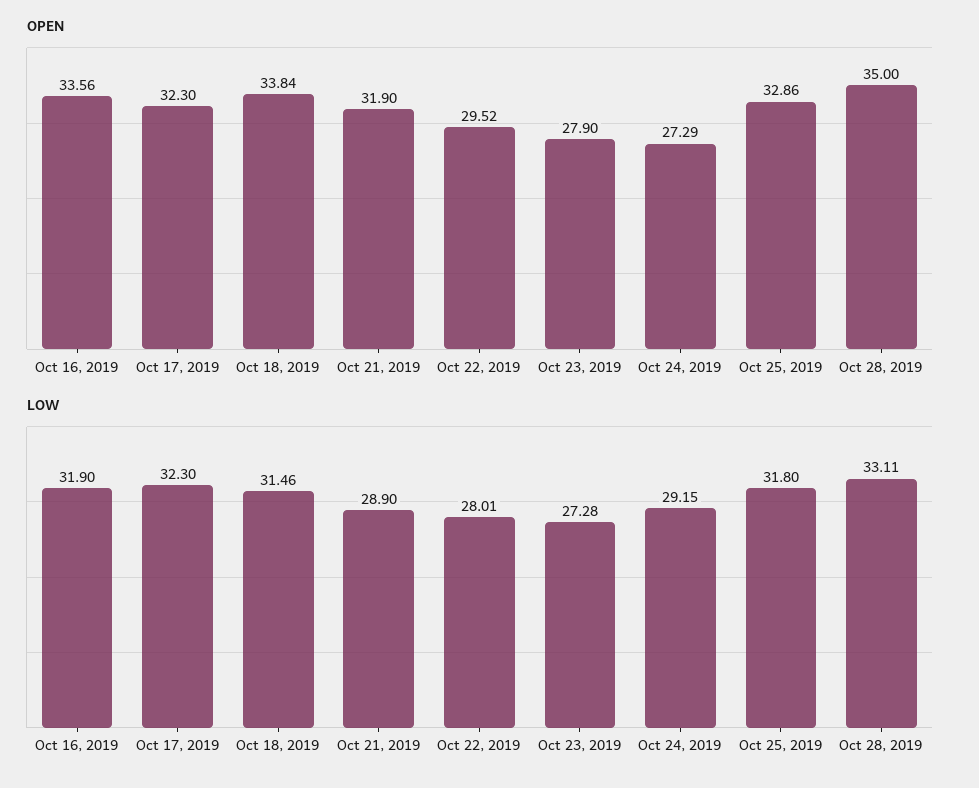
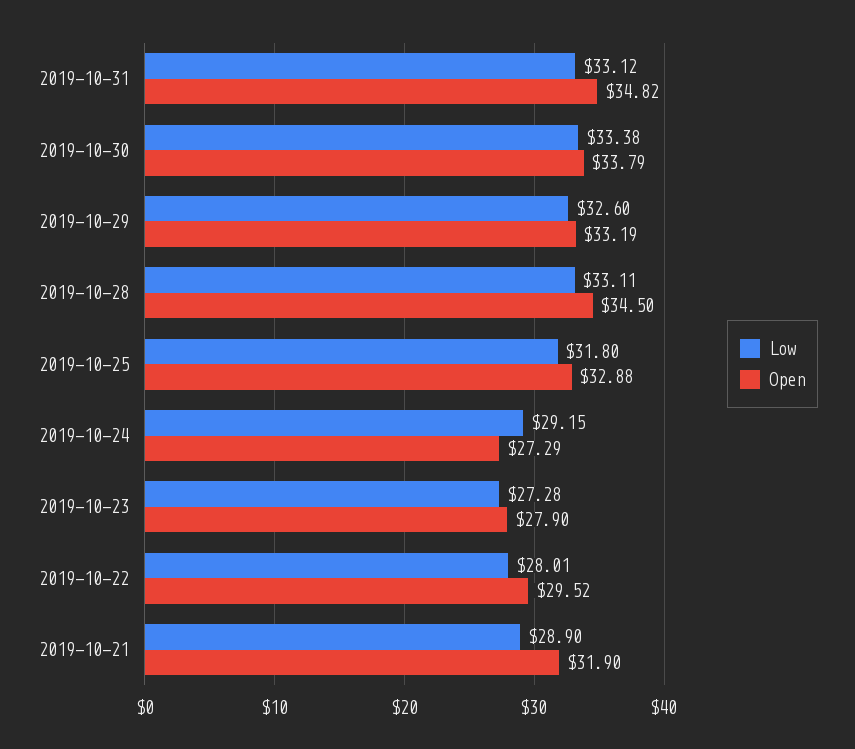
OPEN, Oct 16, 2019: 33.56 -> none
OPEN, Oct 17, 2019: 32.3 -> none
OPEN, Oct 18, 2019: 33.84 -> none
OPEN, Oct 25, 2019: 32.86 -> 32.88
OPEN, Oct 28, 2019: 35 -> 34.5
LOW, Oct 16, 2019: 31.9 -> none
LOW, Oct 17, 2019: 32.3 -> none
LOW, Oct 18, 2019: 31.46 -> none
LOW, 2019-10-31: none -> 33.12
OPEN, 2019-10-31: none -> 34.82
LOW, 2019-10-30: none -> 33.38
OPEN, 2019-10-30: none -> 33.79
LOW, 2019-10-29: none -> 32.6
OPEN, 2019-10-29: none -> 33.19

